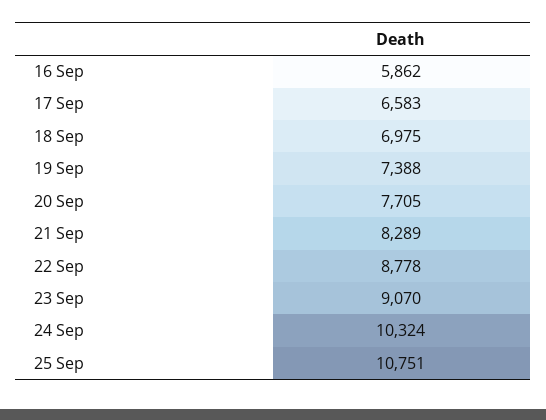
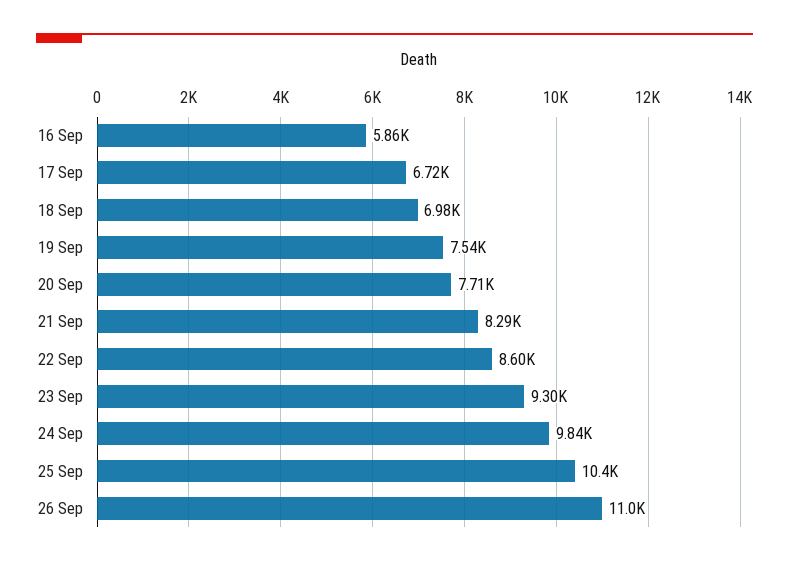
17 Sep: 6583 -> 6720
19 Sep: 7388 -> 7540
22 Sep: 8778 -> 8600
23 Sep: 9070 -> 9300
24 Sep: 10324 -> 9840
25 Sep: 10751 -> 10400
26 Sep: none -> 11000

